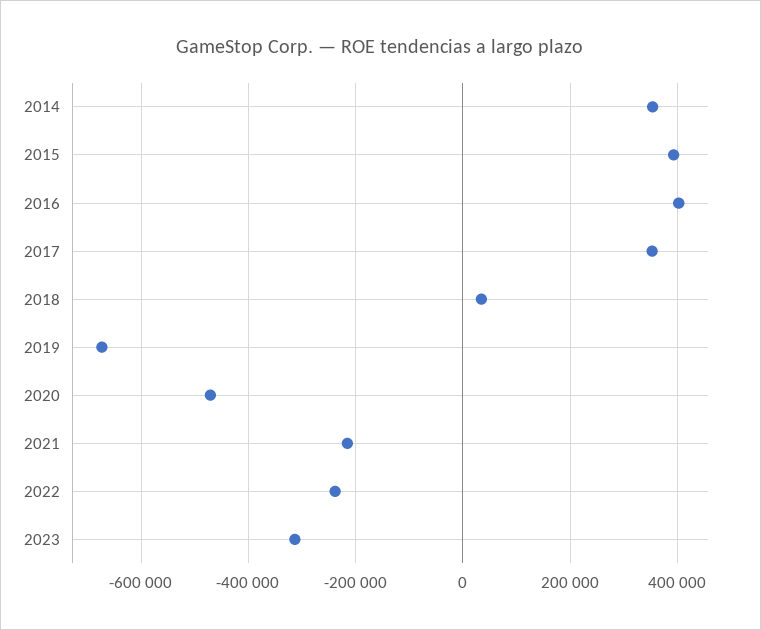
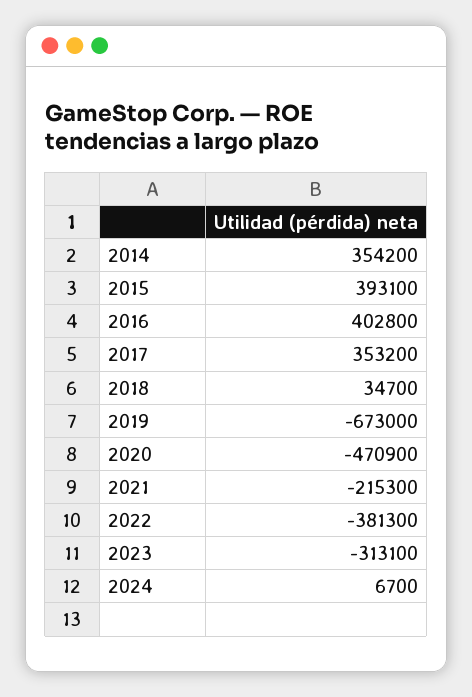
2022: -240000 -> -381300
2024: none -> 6700

